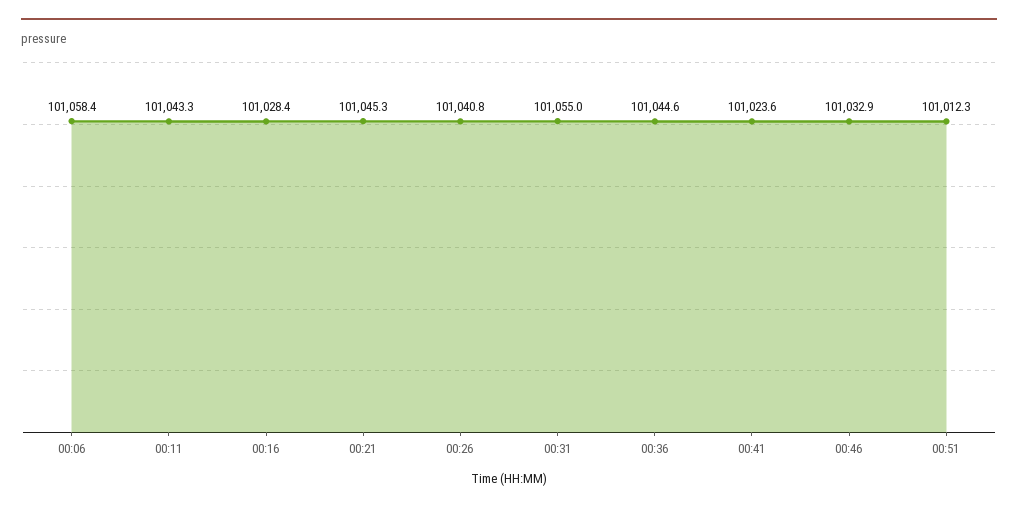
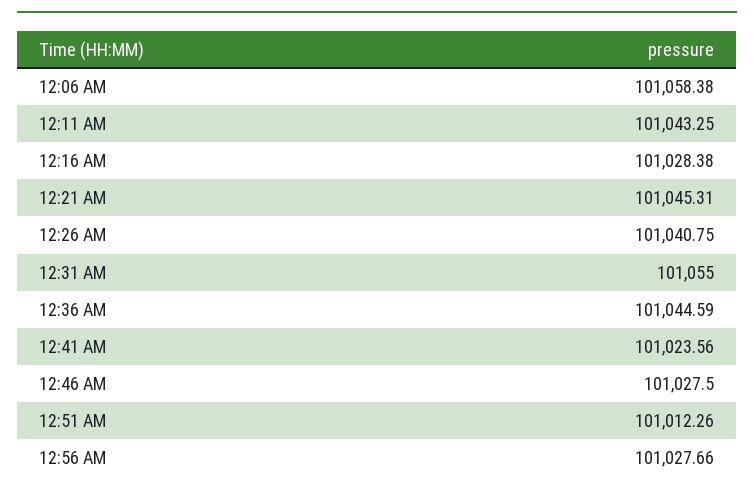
00:46: 101032.9 -> 101027.5
12:56 AM: none -> 101027.66

